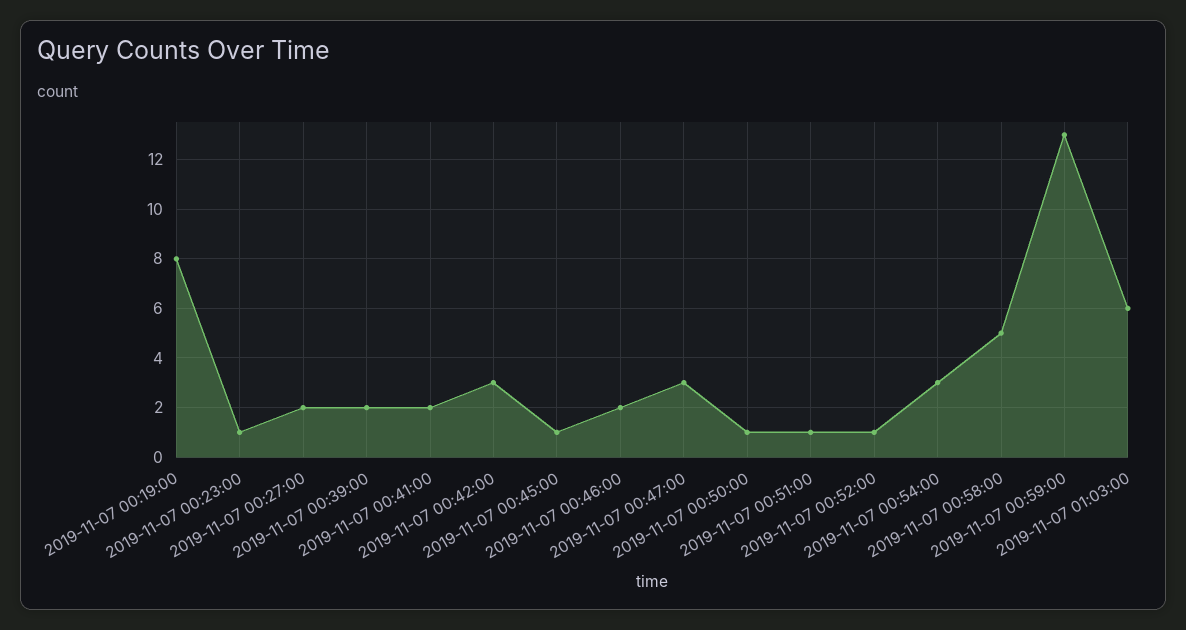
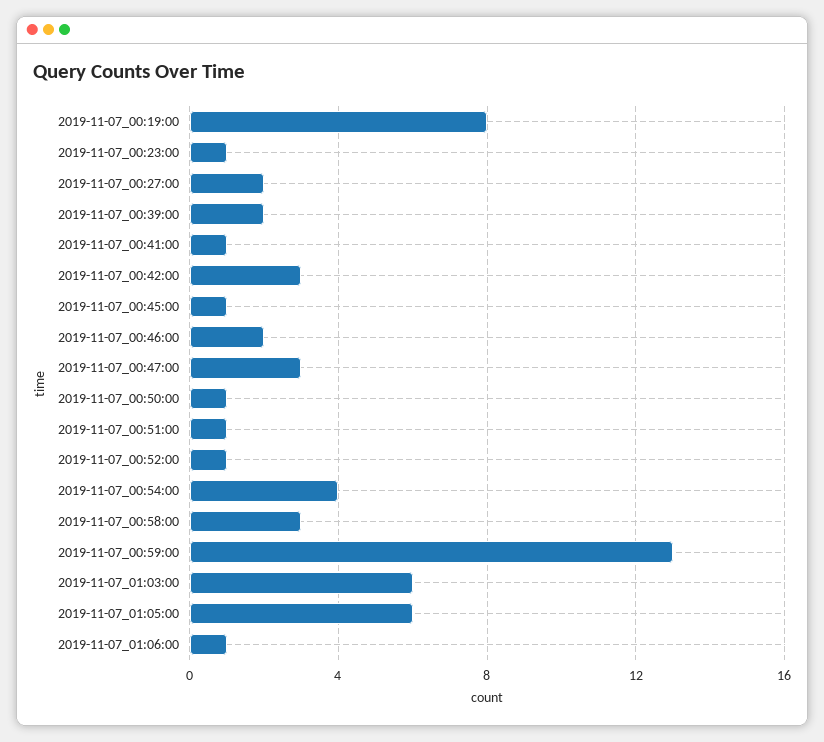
2019-11-07 00:41:00: 2 -> 1
2019-11-07 00:54:00: 3 -> 4
2019-11-07 00:58:00: 5 -> 3
2019-11-07_01:05:00: none -> 6
2019-11-07_01:06:00: none -> 1

